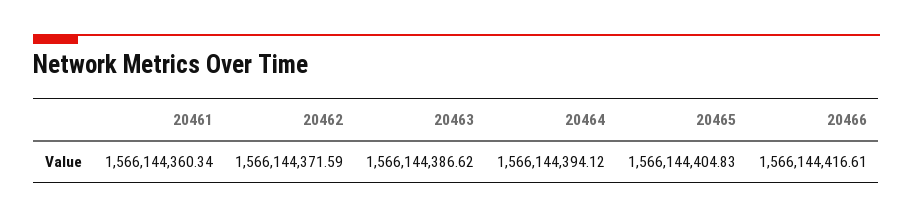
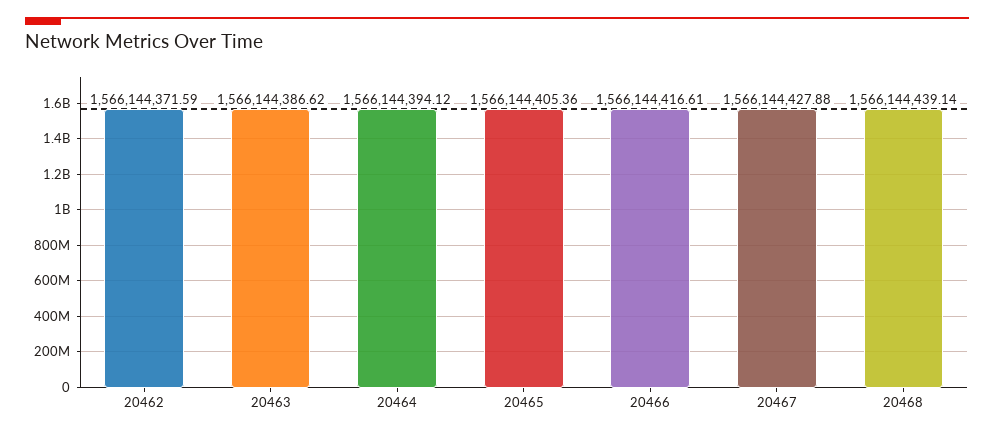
20461: 1566144360.34 -> none
20465: 1566144404.83 -> 1566144405.36
20467: none -> 1566144427.88
20468: none -> 1566144439.14

